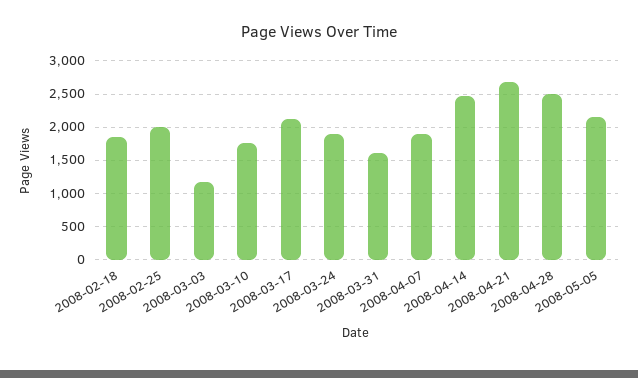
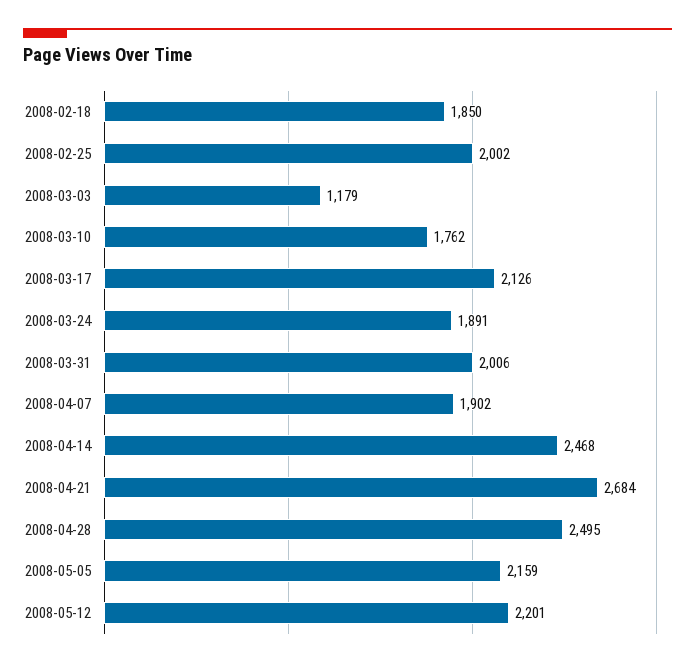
2008-03-31: 1600 -> 2006
2008-05-12: none -> 2201

